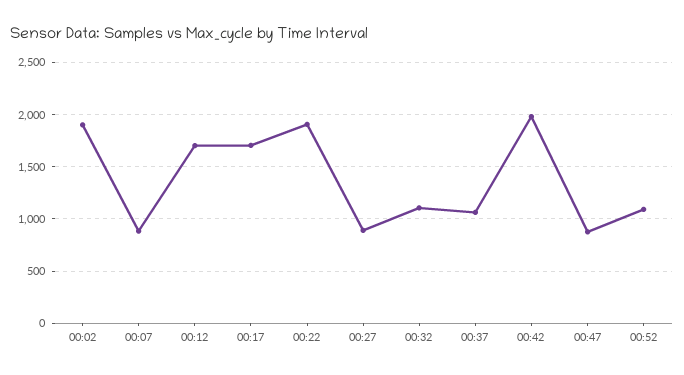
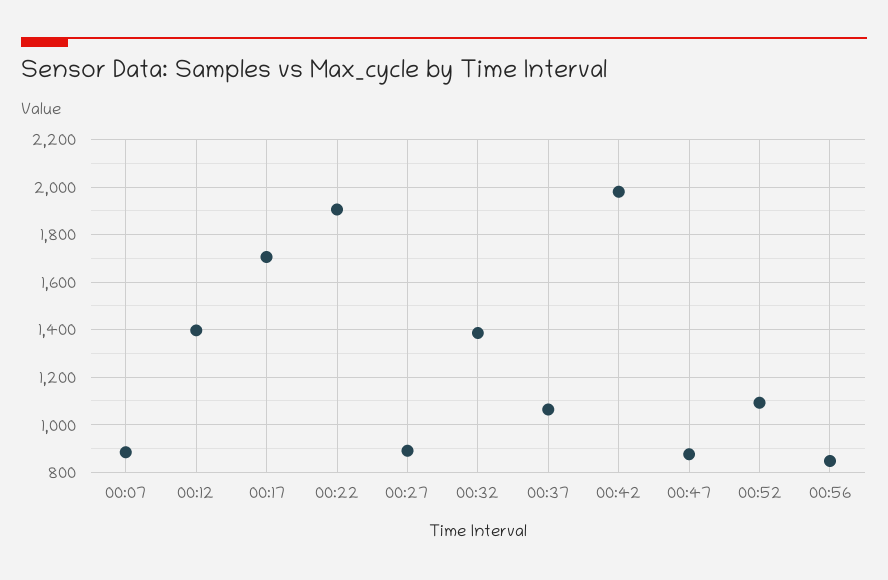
00:02: 1900 -> none
00:12: 1700 -> 1400
00:32: 1100 -> 1400
00:56: none -> 850

